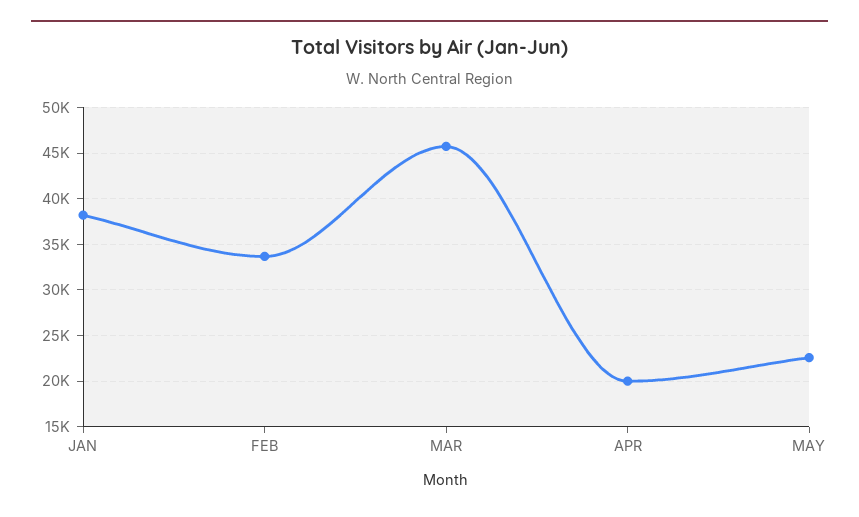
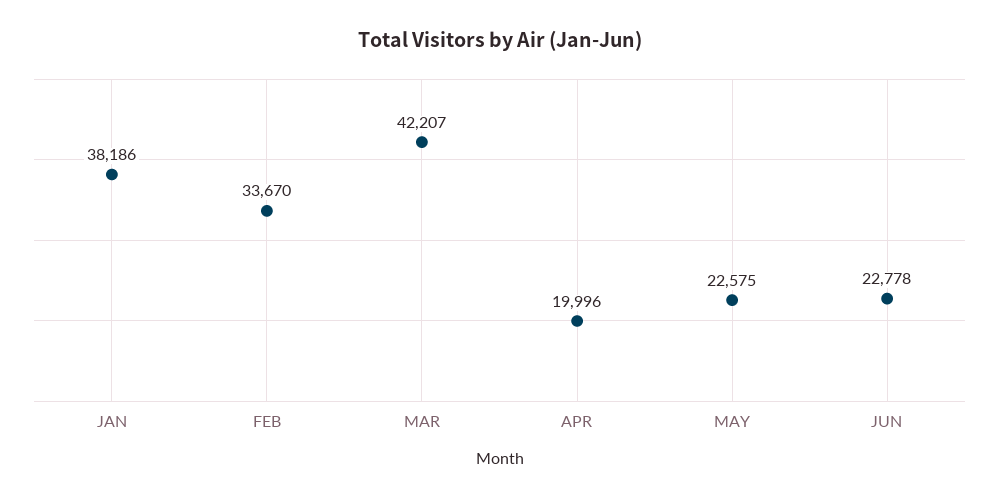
MAR: 46000 -> 42207
JUN: none -> 22778

